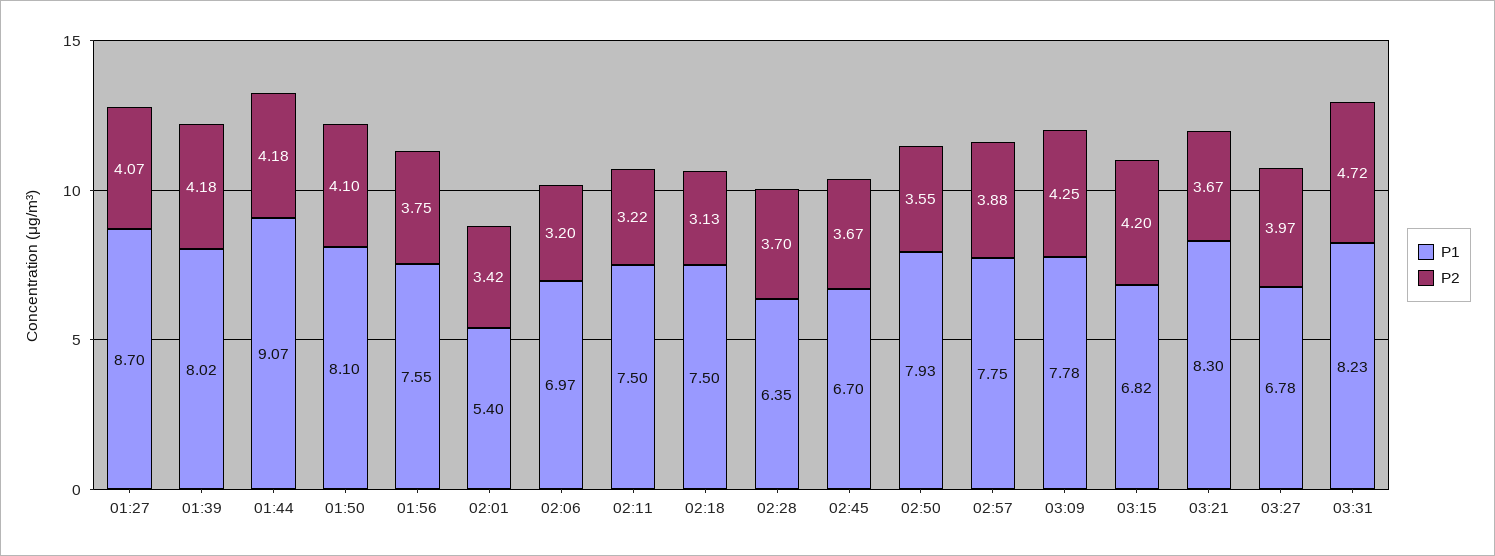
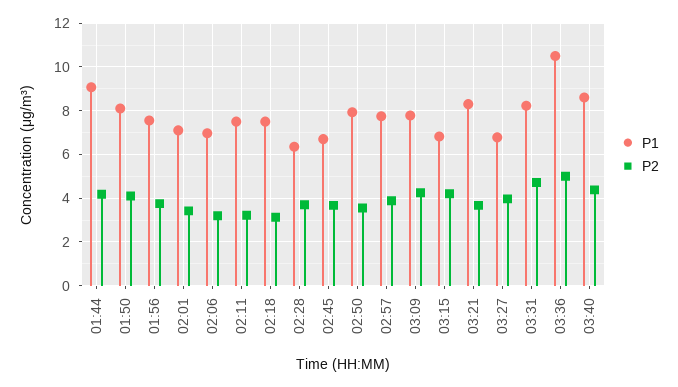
P1, 01:27: 8.7 -> none
P2, 01:27: 4.07 -> none
P1, 01:39: 8.02 -> none
P2, 01:39: 4.18 -> none
P1, 02:01: 5.4 -> 7
P1, 03:36: none -> 10.5
P2, 03:36: none -> 5
P1, 03:40: none -> 8.5
P2, 03:40: none -> 4.5

